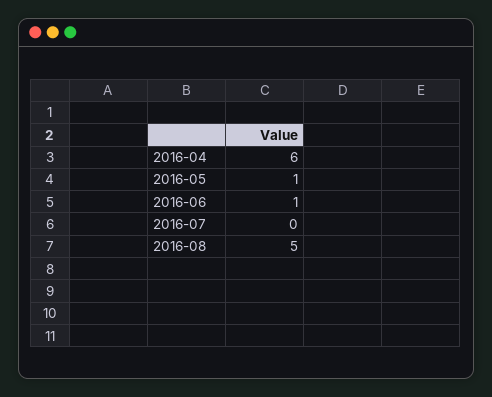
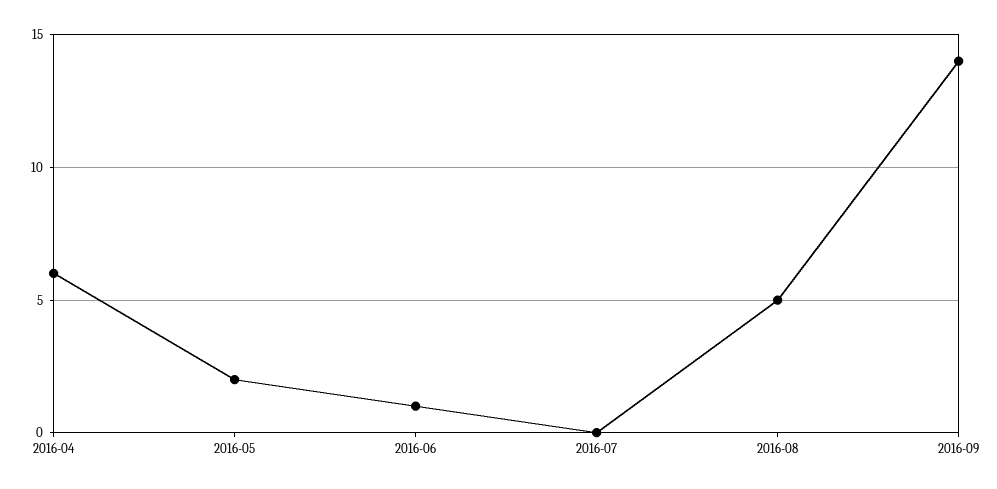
2016-05: 1 -> 2
2016-09: none -> 14

